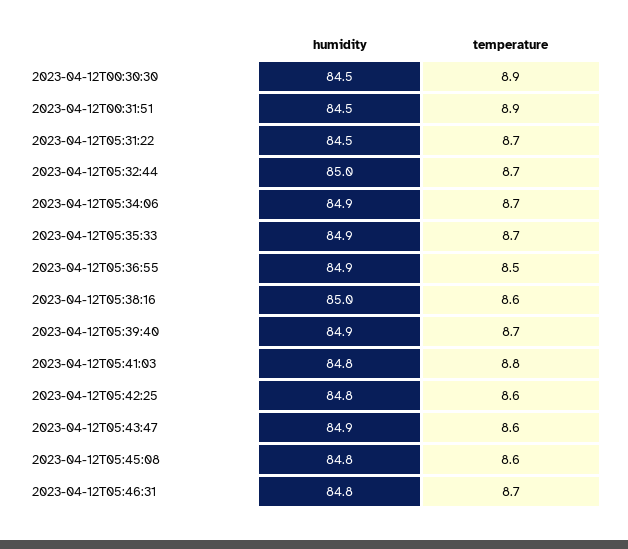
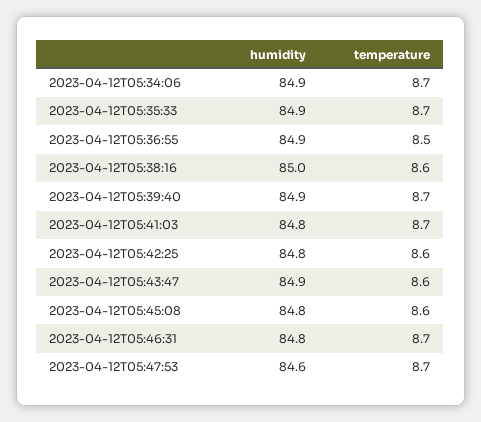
humidity, 2023-04-12T00:30:30: 84.5 -> none
temperature, 2023-04-12T00:30:30: 8.9 -> none
humidity, 2023-04-12T00:31:51: 84.5 -> none
temperature, 2023-04-12T00:31:51: 8.9 -> none
humidity, 2023-04-12T05:31:22: 84.5 -> none
temperature, 2023-04-12T05:31:22: 8.7 -> none
humidity, 2023-04-12T05:32:44: 85 -> none
temperature, 2023-04-12T05:32:44: 8.7 -> none
temperature, 2023-04-12T05:41:03: 8.8 -> 8.7
humidity, 2023-04-12T05:47:53: none -> 84.6
temperature, 2023-04-12T05:47:53: none -> 8.7

